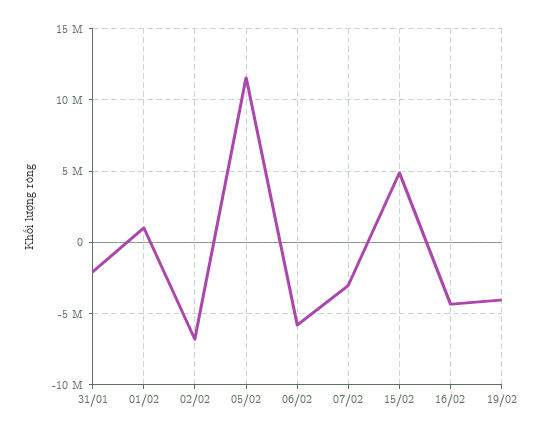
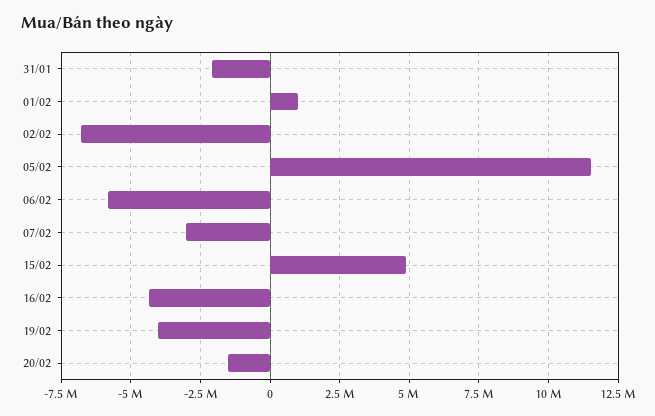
20/02: none -> -1500000

